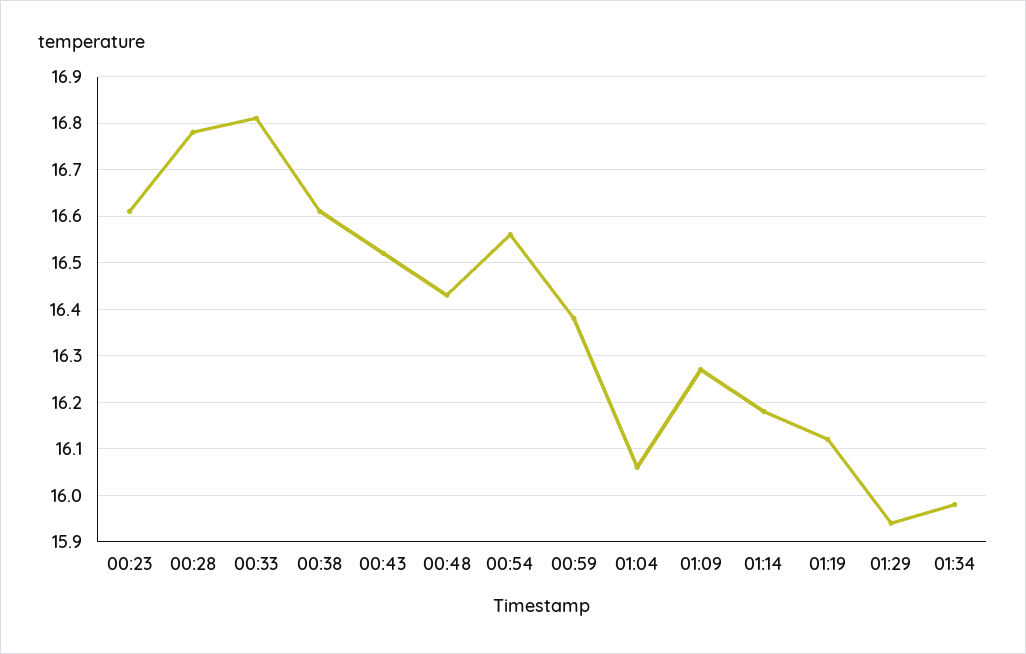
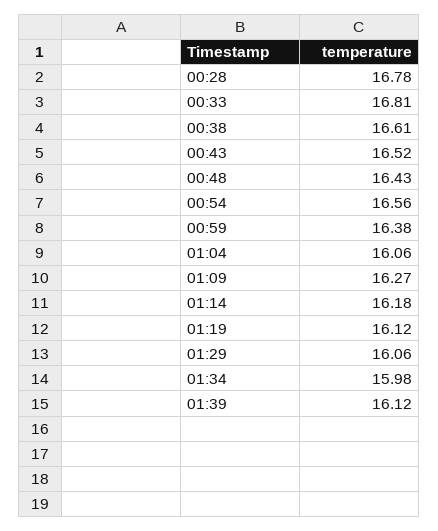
00:23: 16.6 -> none
01:29: 15.95 -> 16.06
01:39: none -> 16.12

